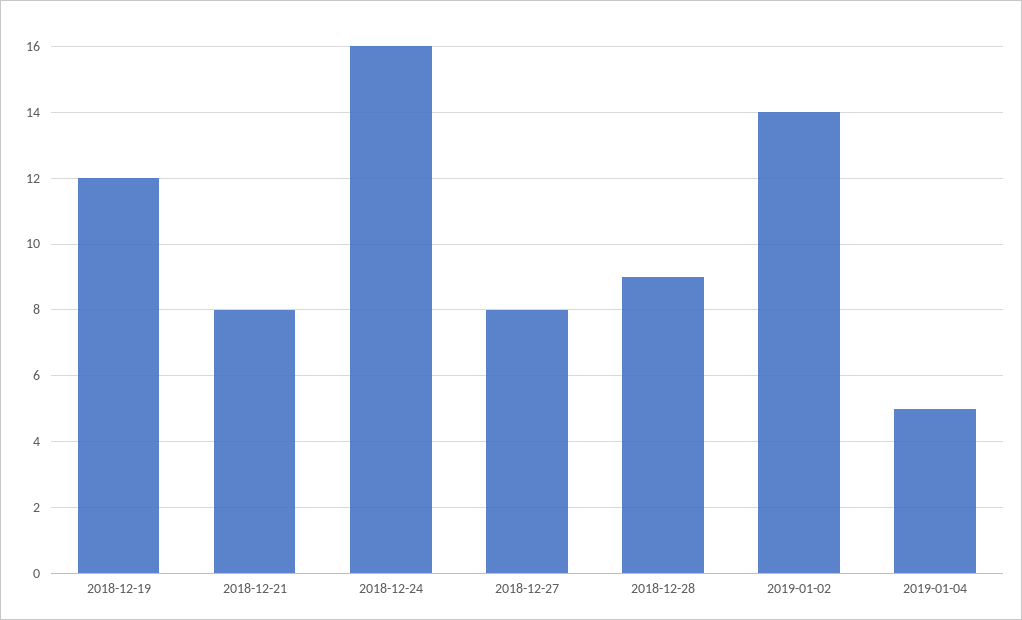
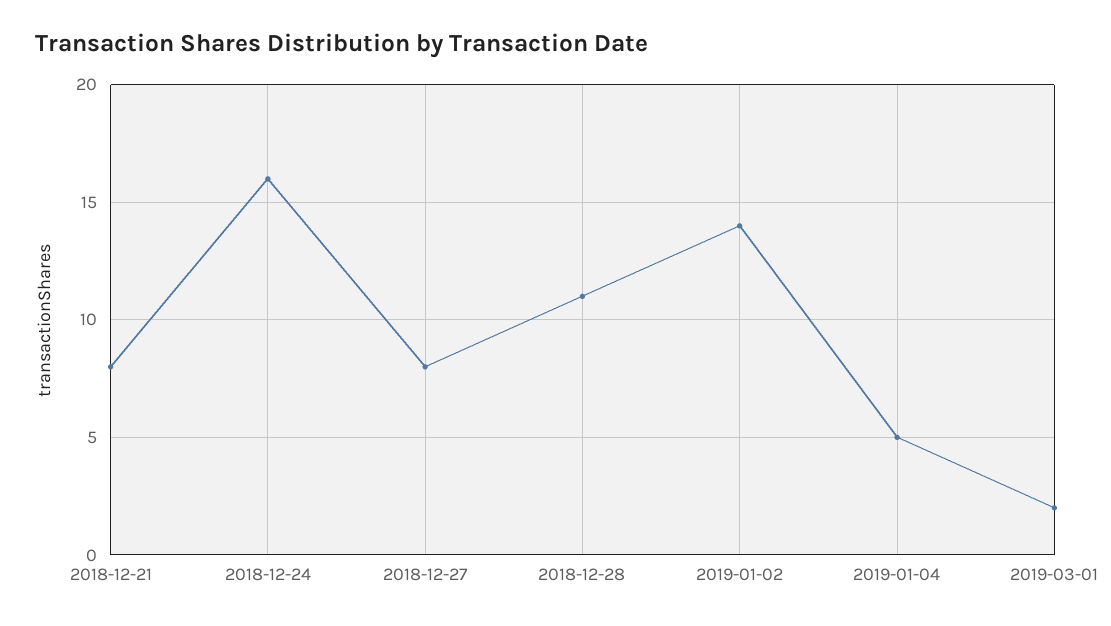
2018-12-19: 12 -> none
2018-12-28: 9 -> 11
2019-03-01: none -> 2

